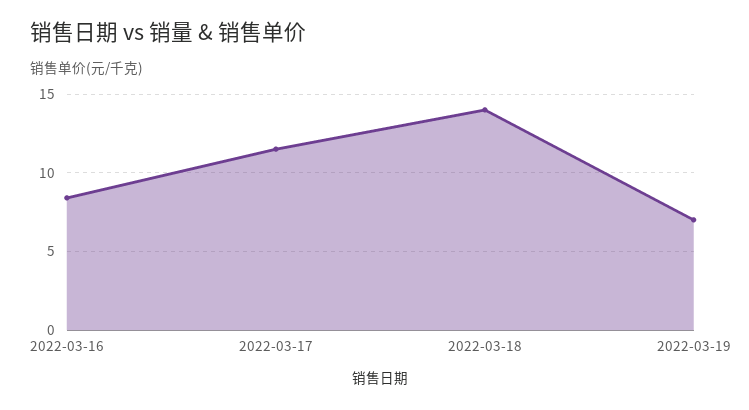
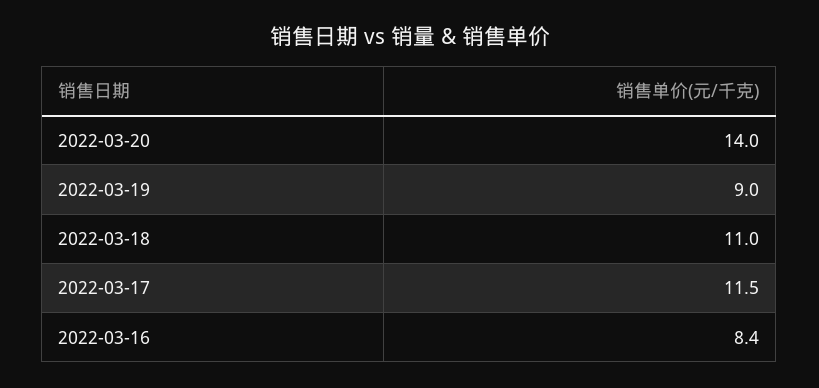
2022-03-18: 14 -> 11
2022-03-19: 7 -> 9
2022-03-20: none -> 14

